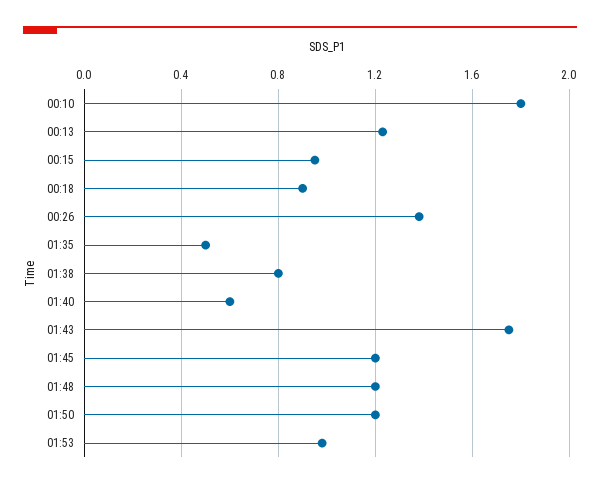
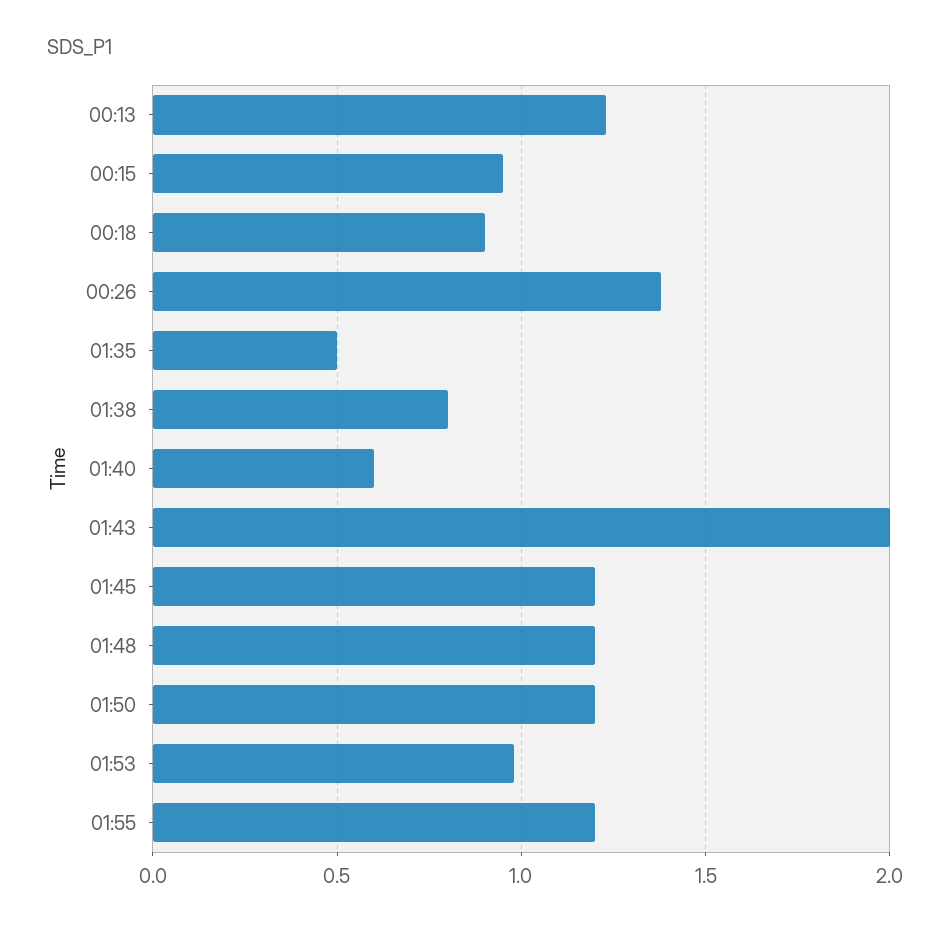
00:10: 1.8 -> none
01:43: 1.75 -> 2
01:55: none -> 1.2

